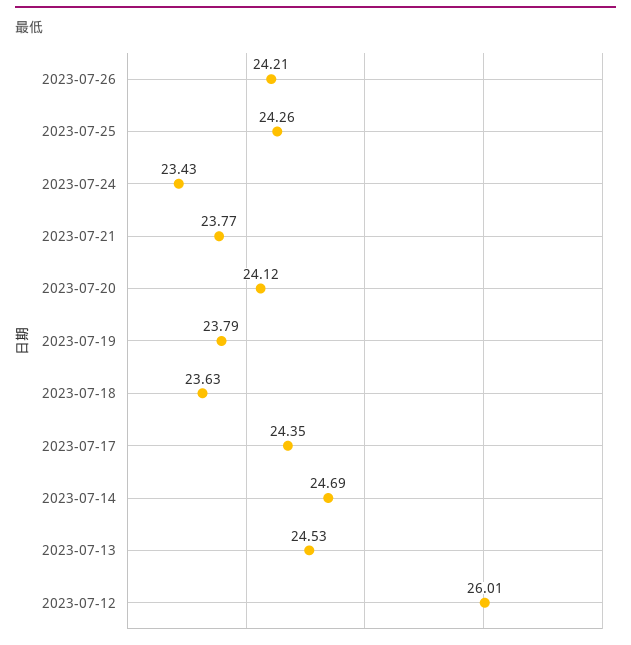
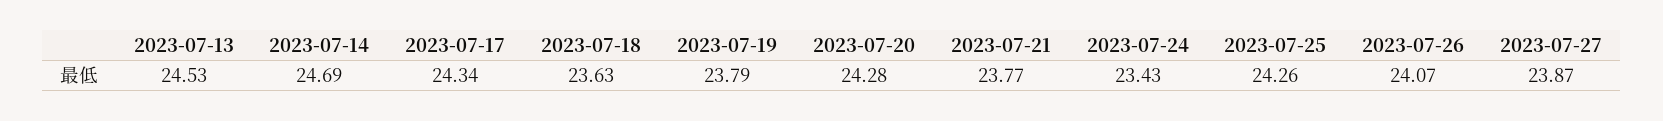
2023-07-26: 24.21 -> 24.07
2023-07-20: 24.12 -> 24.28
2023-07-17: 24.35 -> 24.34
2023-07-12: 26.01 -> none
2023-07-27: none -> 23.87

